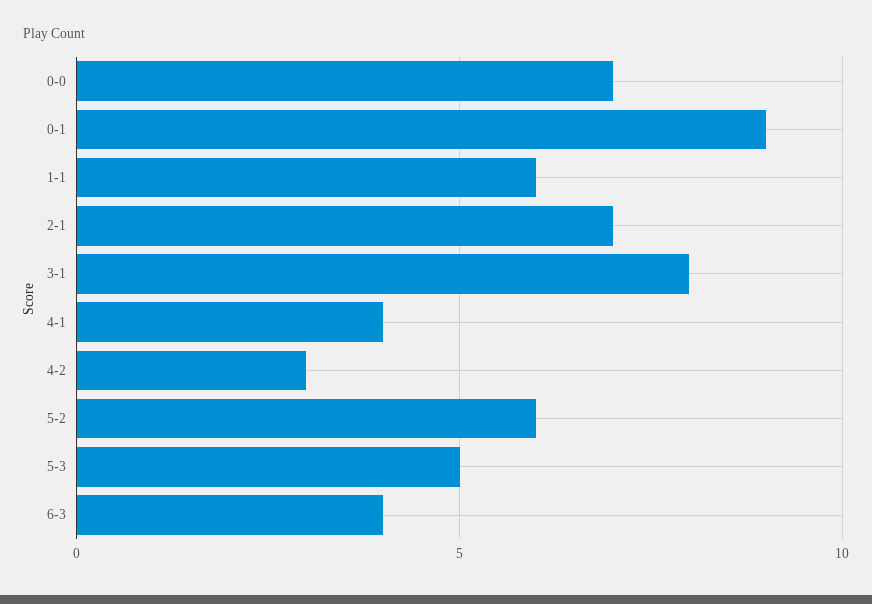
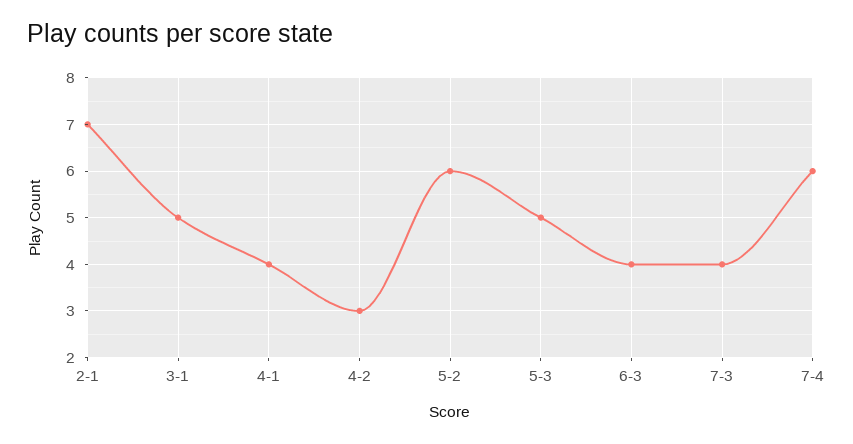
0-0: 7 -> none
0-1: 9 -> none
1-1: 6 -> none
3-1: 8 -> 5
7-3: none -> 4
7-4: none -> 6

